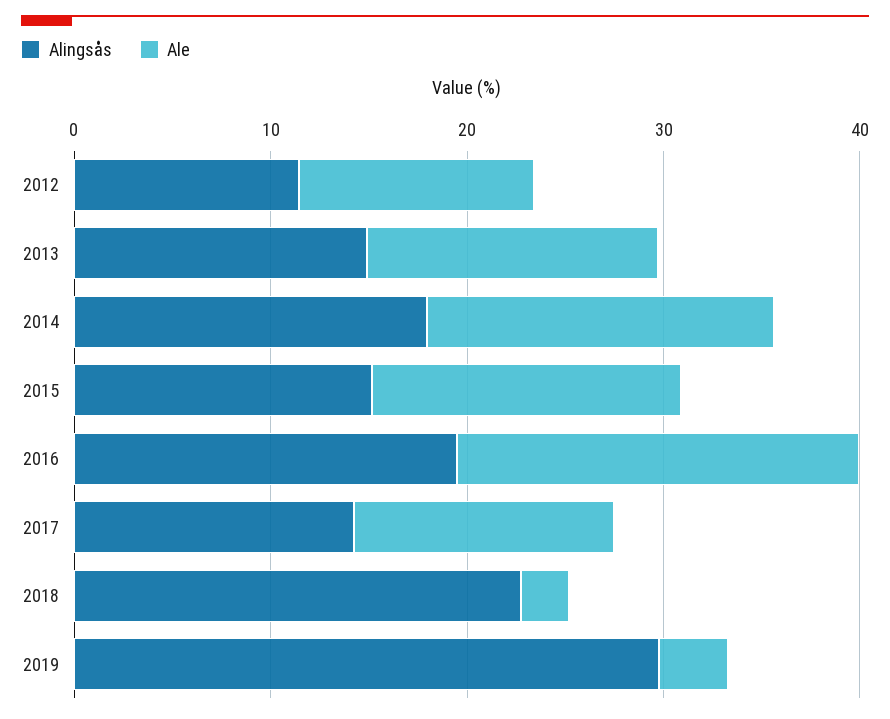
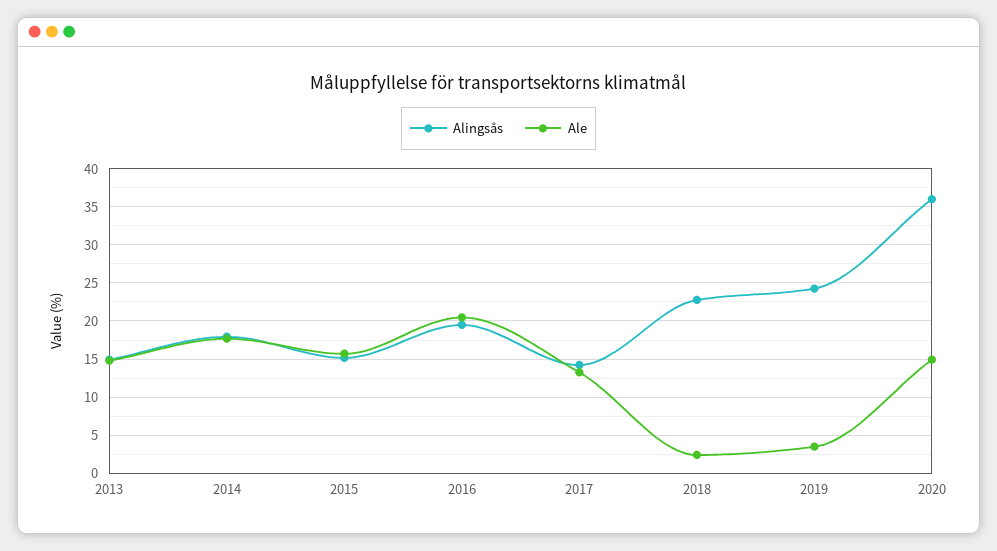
Alingsås, 2012: 12 -> none
Ale, 2012: 12 -> none
Alingsås, 2019: 30 -> 24
Alingsås, 2020: none -> 36
Ale, 2020: none -> 15

